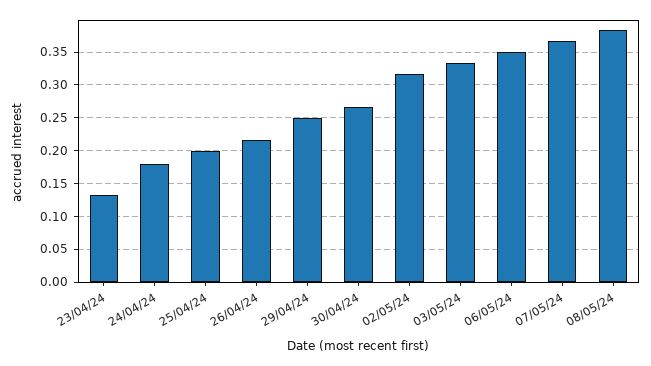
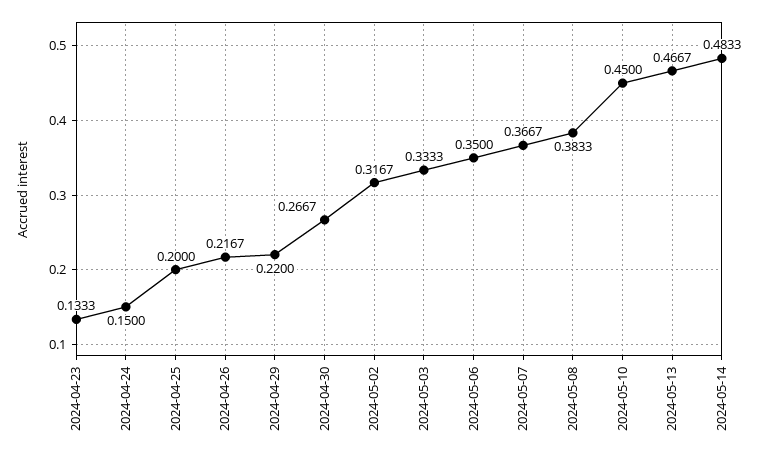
24/04/24: 0.18 -> 0.15
29/04/24: 0.25 -> 0.22
2024-05-10: none -> 0.45
2024-05-13: none -> 0.4667
2024-05-14: none -> 0.4833

